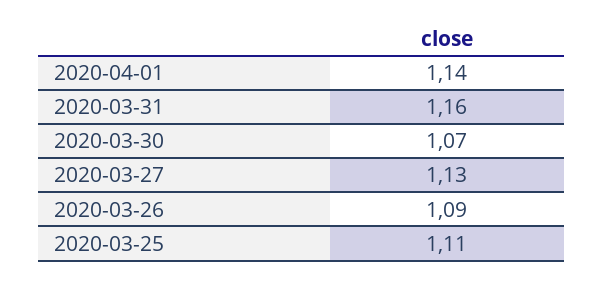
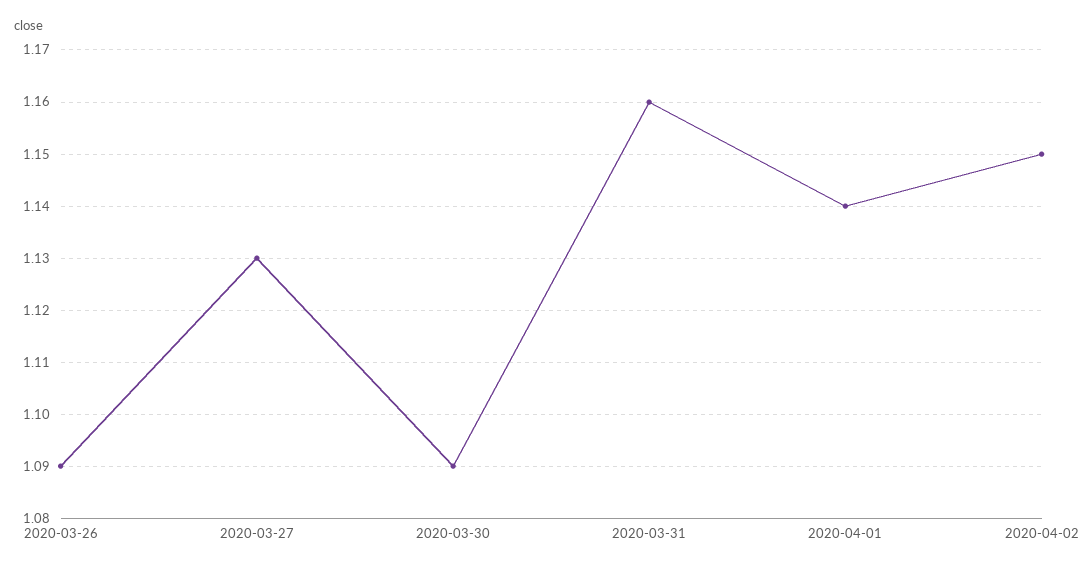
2020-03-30: 1.07 -> 1.09
2020-03-25: 1.11 -> none
2020-04-02: none -> 1.15

